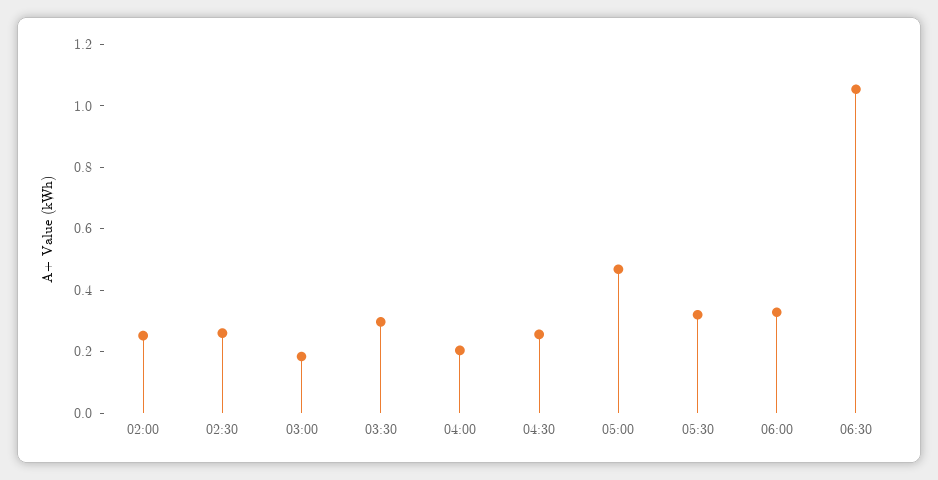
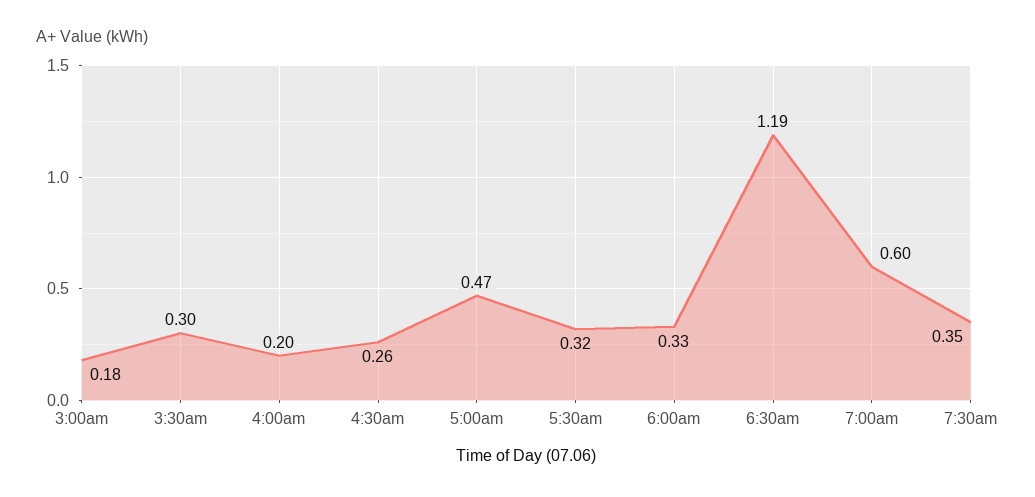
02:00: 0.25 -> none
02:30: 0.25 -> none
06:30: 1.05 -> 1.19
7:00am: none -> 0.6
7:30am: none -> 0.35

